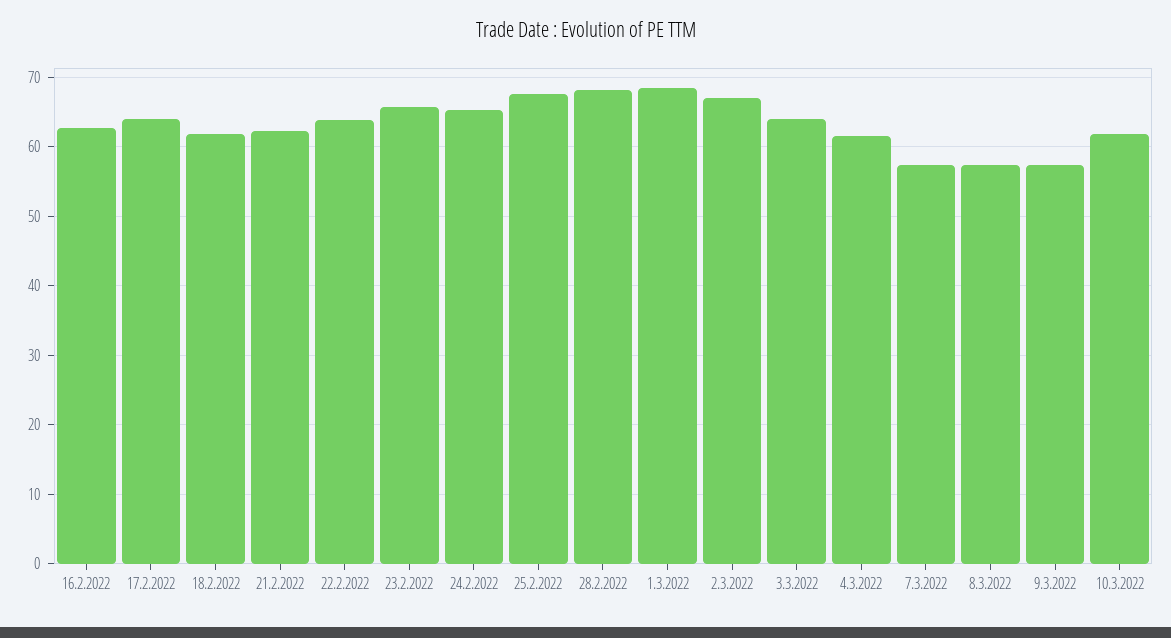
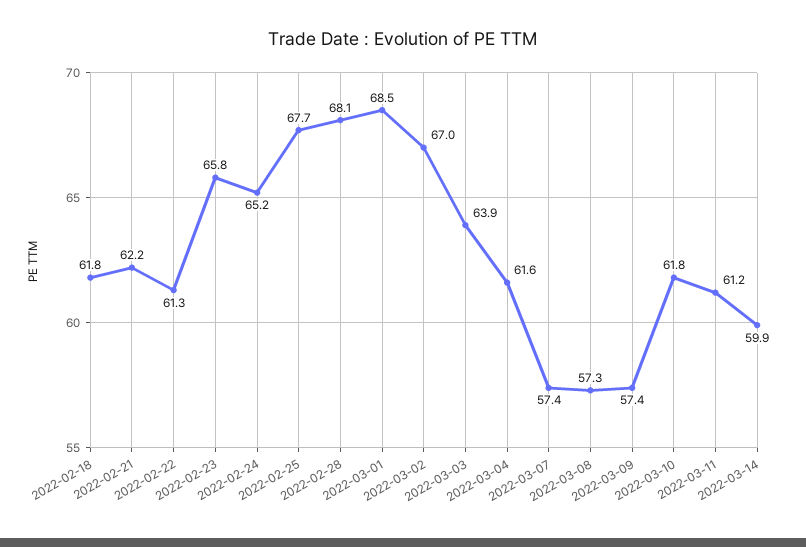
16.2.2022: 63 -> none
17.2.2022: 64 -> none
22.2.2022: 64 -> 61.3
2022-03-11: none -> 61.2
2022-03-14: none -> 59.9

